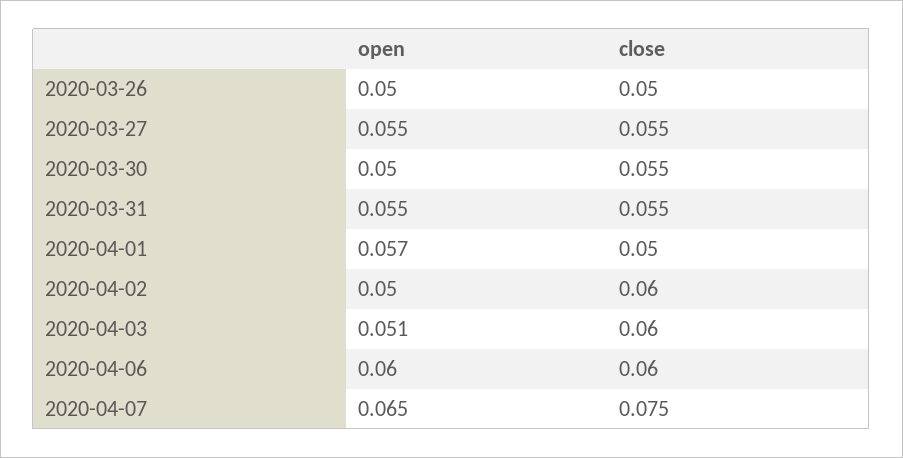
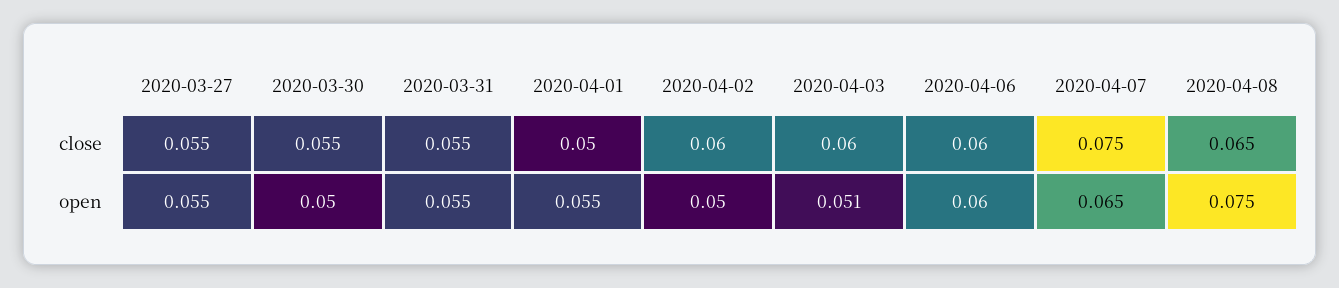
open, 2020-03-26: 0.05 -> none
close, 2020-03-26: 0.05 -> none
open, 2020-04-01: 0.057 -> 0.055
close, 2020-04-08: none -> 0.065
open, 2020-04-08: none -> 0.075

